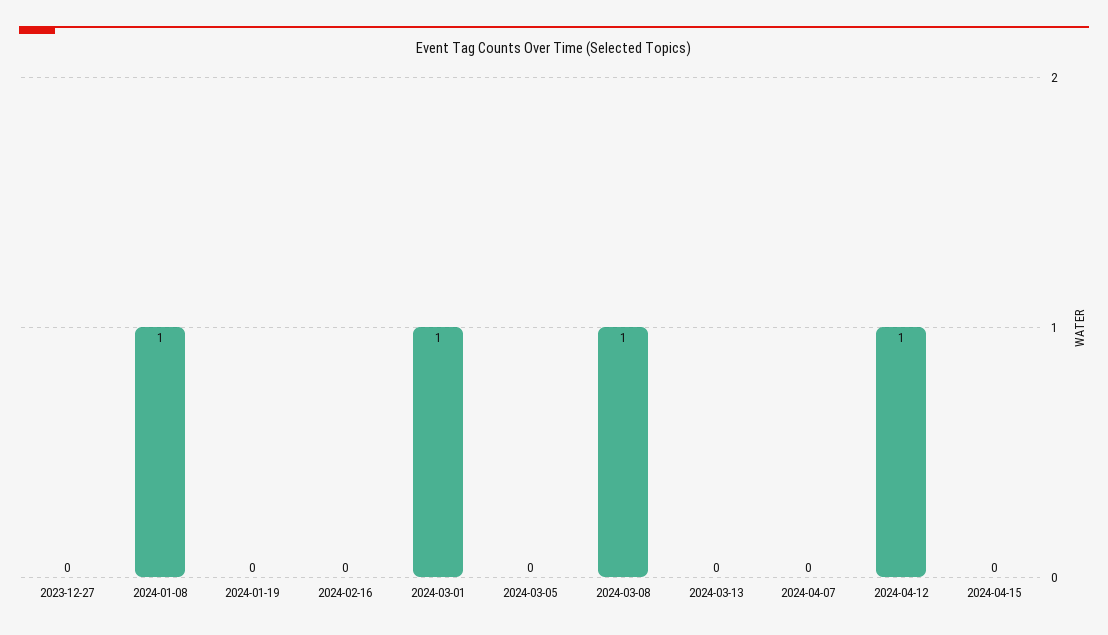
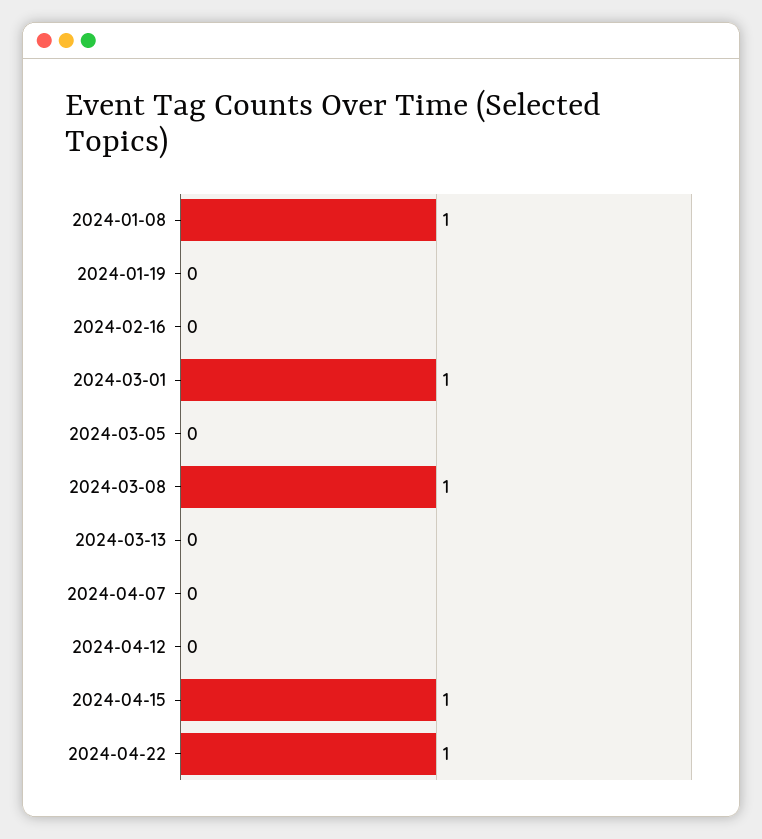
2023-12-27: 0 -> none
2024-04-12: 1 -> 0
2024-04-15: 0 -> 1
2024-04-22: none -> 1

